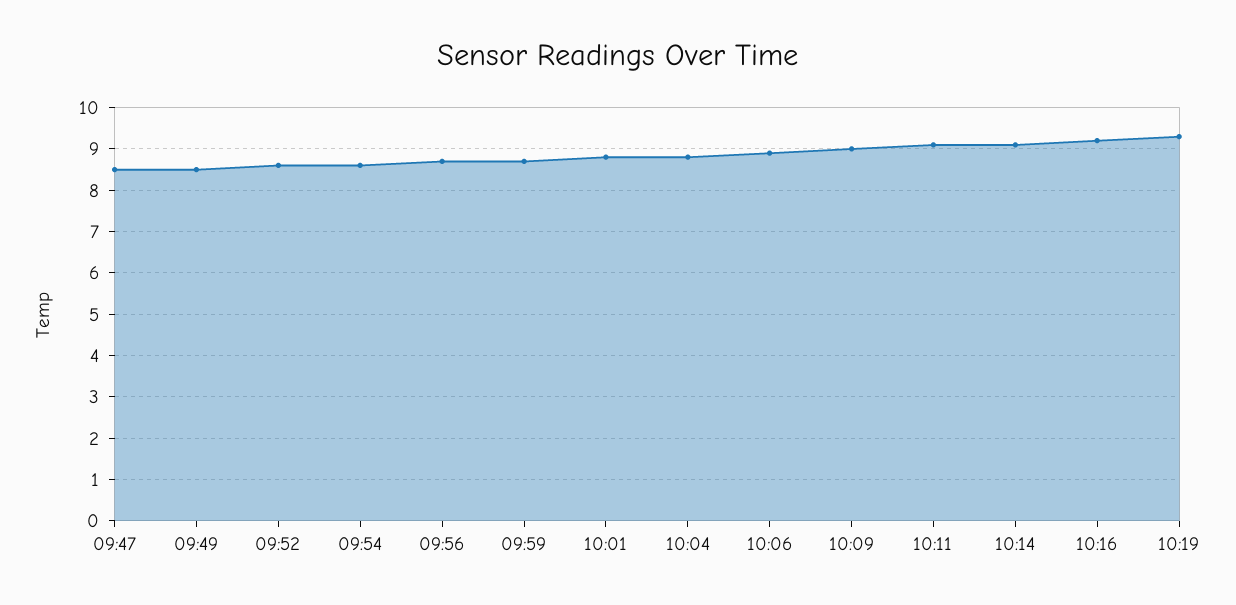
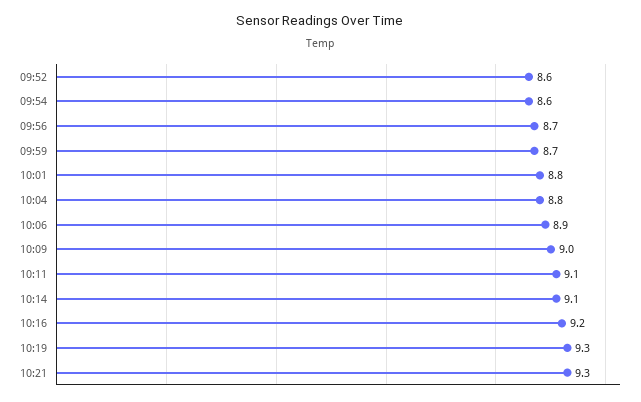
09:47: 8.5 -> none
09:49: 8.5 -> none
10:21: none -> 9.3

